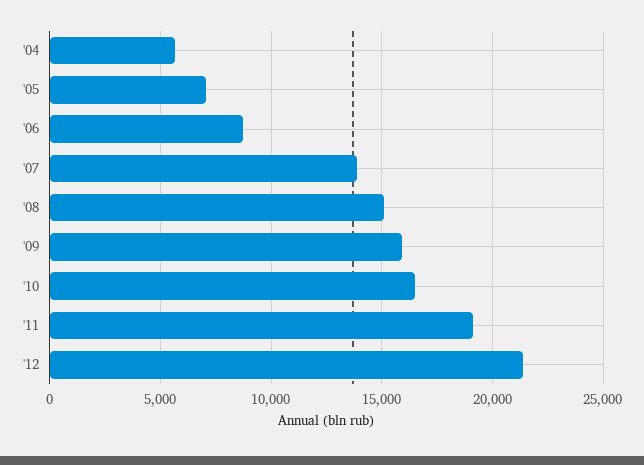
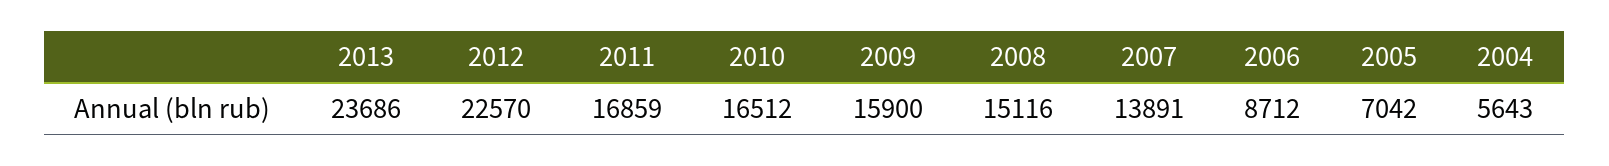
'11: 19000 -> 16859
'12: 21500 -> 22570
2013: none -> 23686

